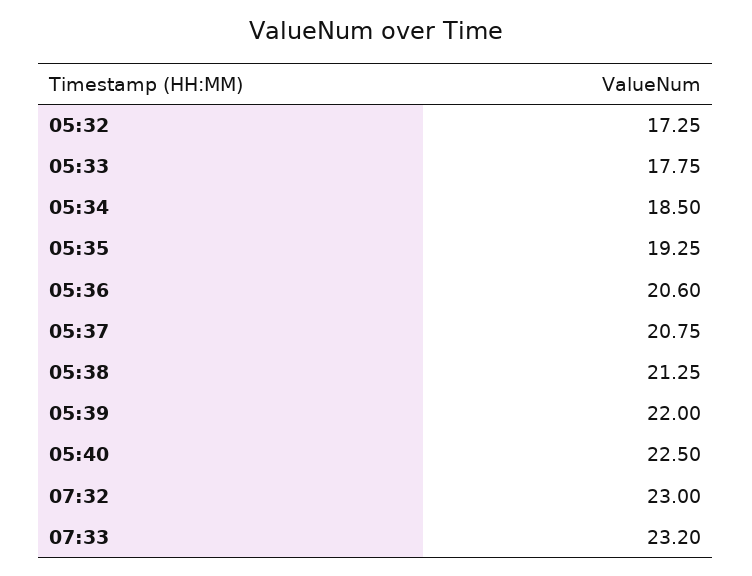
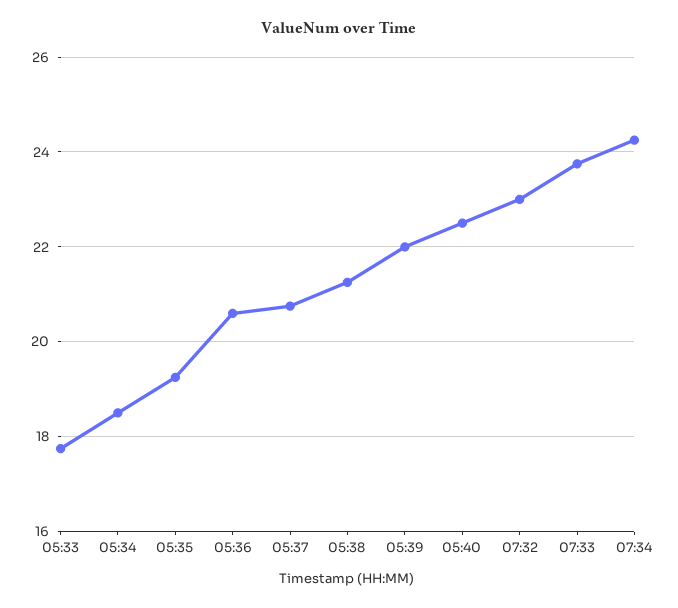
05:32: 17.25 -> none
07:33: 23.2 -> 23.8
07:34: none -> 24.2

